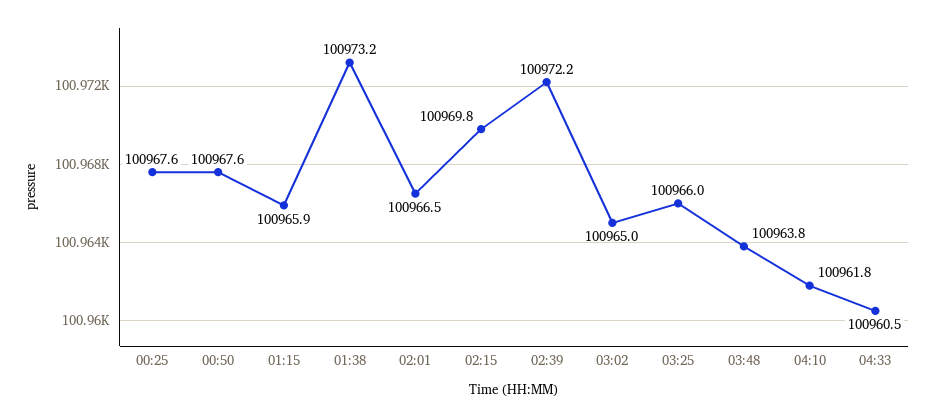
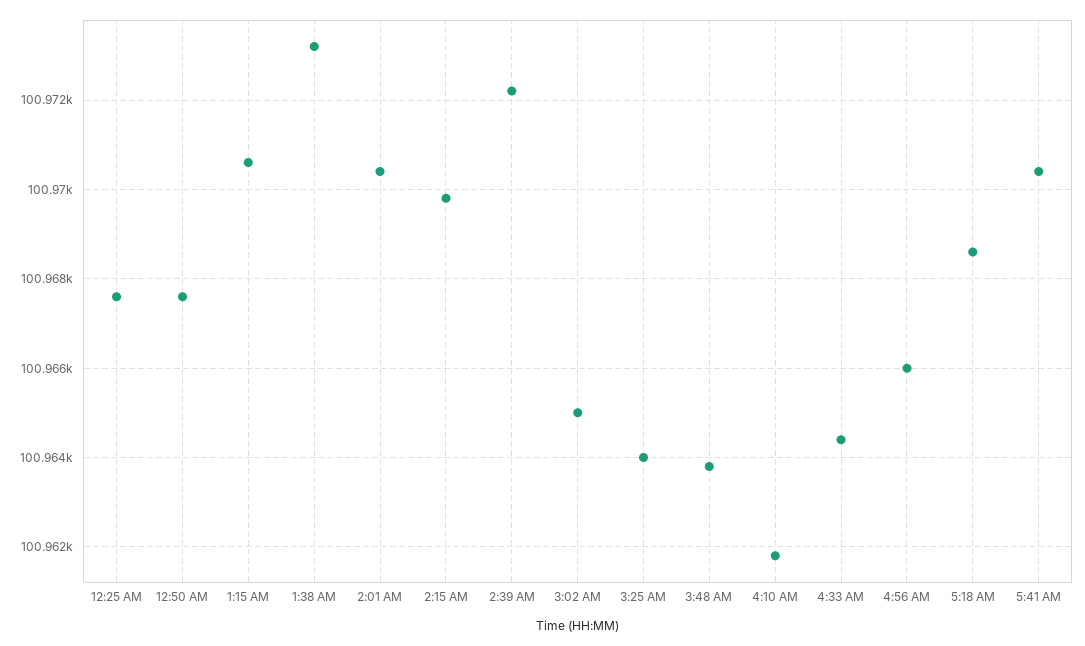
01:15: 100965.9 -> 100970.5
02:01: 100966.5 -> 100970.5
03:25: 100966 -> 100964
04:33: 100960.5 -> 100964.5
4:56 AM: none -> 100966
5:18 AM: none -> 100968.5
5:41 AM: none -> 100970.5

